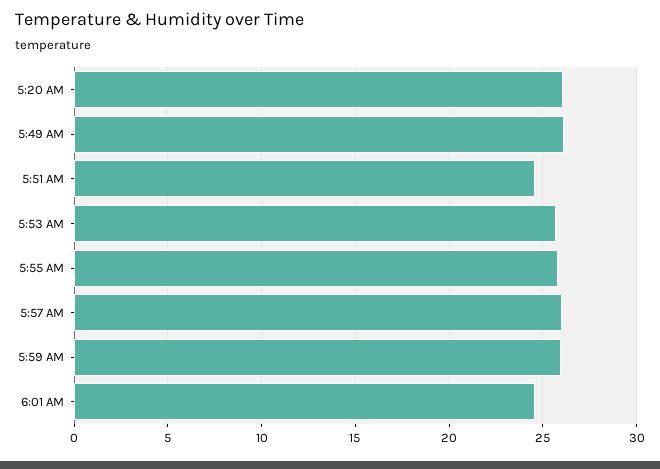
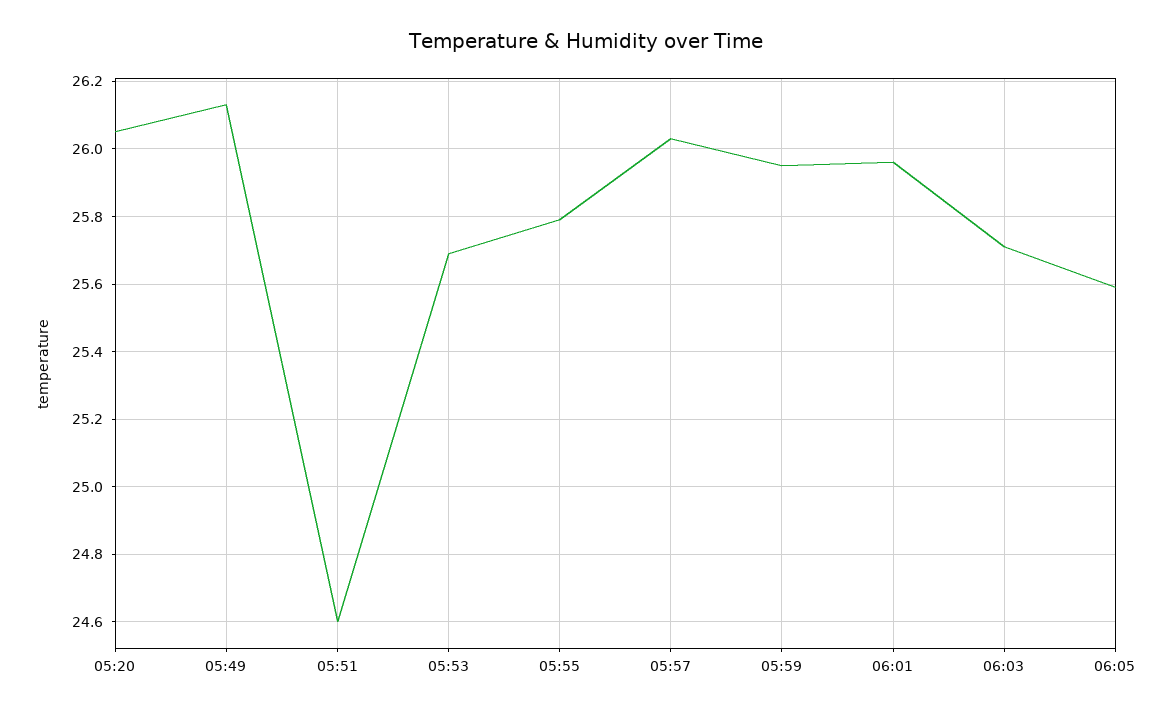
6:01 AM: 24.5 -> 25.95
06:03: none -> 25.7
06:05: none -> 25.6

